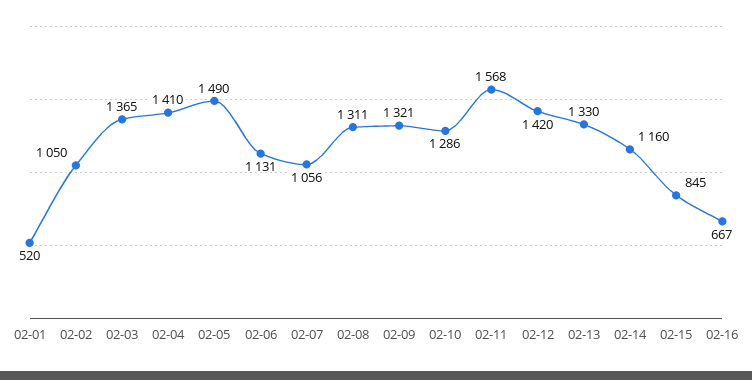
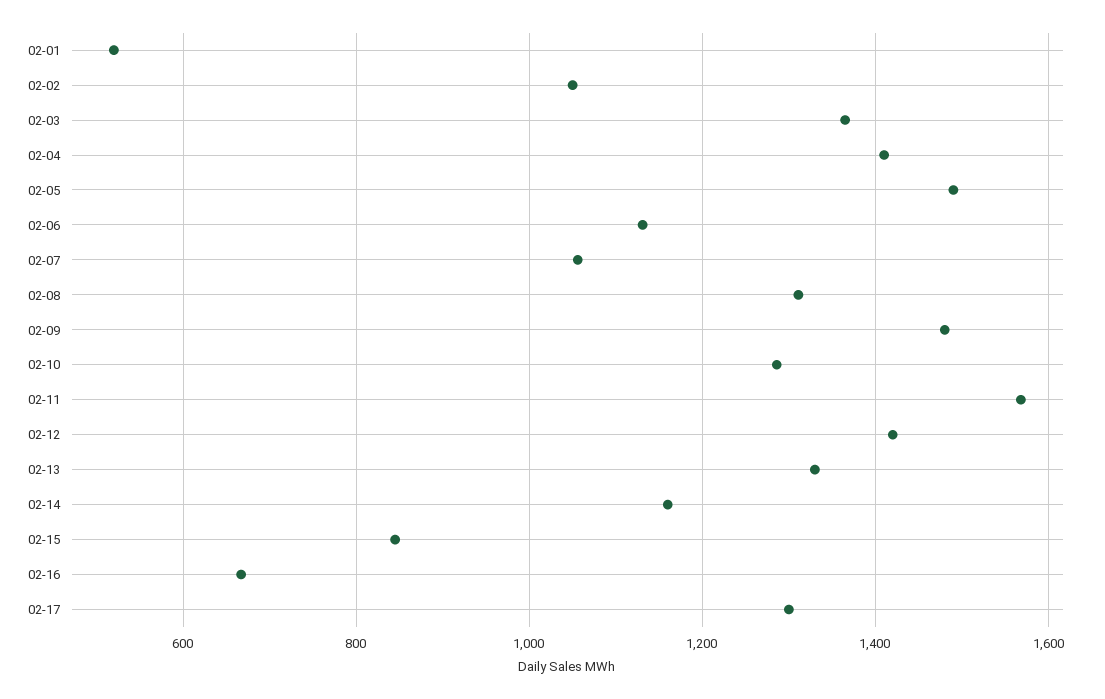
02-09: 1321 -> 1480
02-17: none -> 1300

